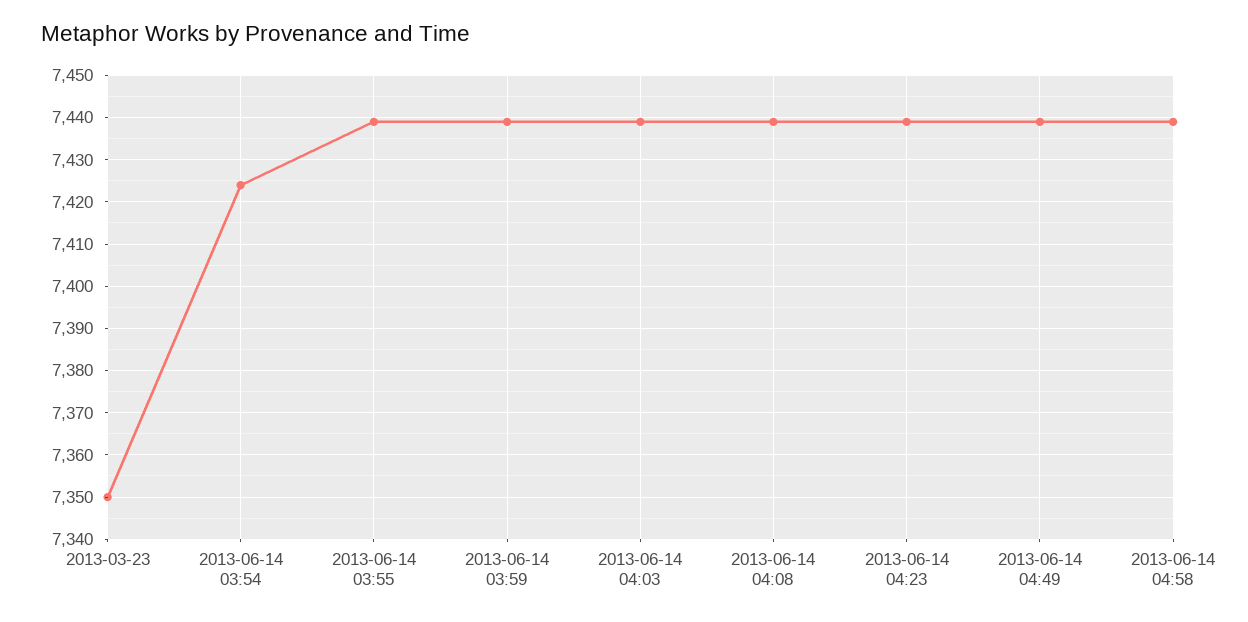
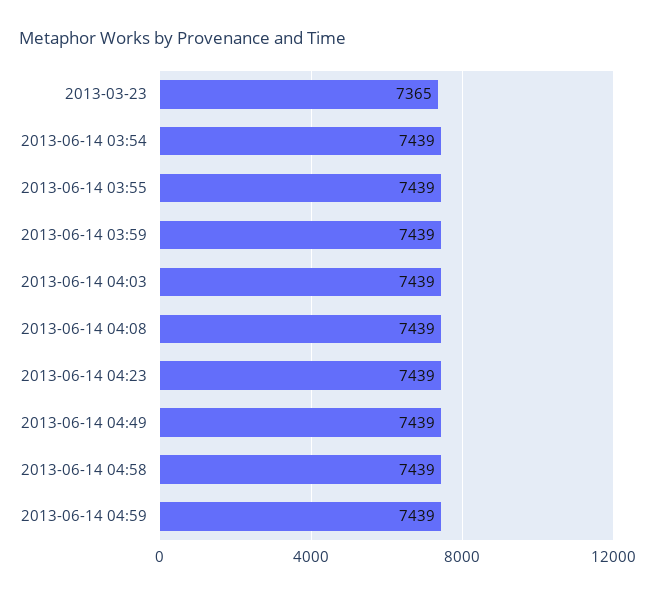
2013-03-23: 7350 -> 7365
2013-06-14 03:54: 7425 -> 7439
2013-06-14 04:59: none -> 7439

